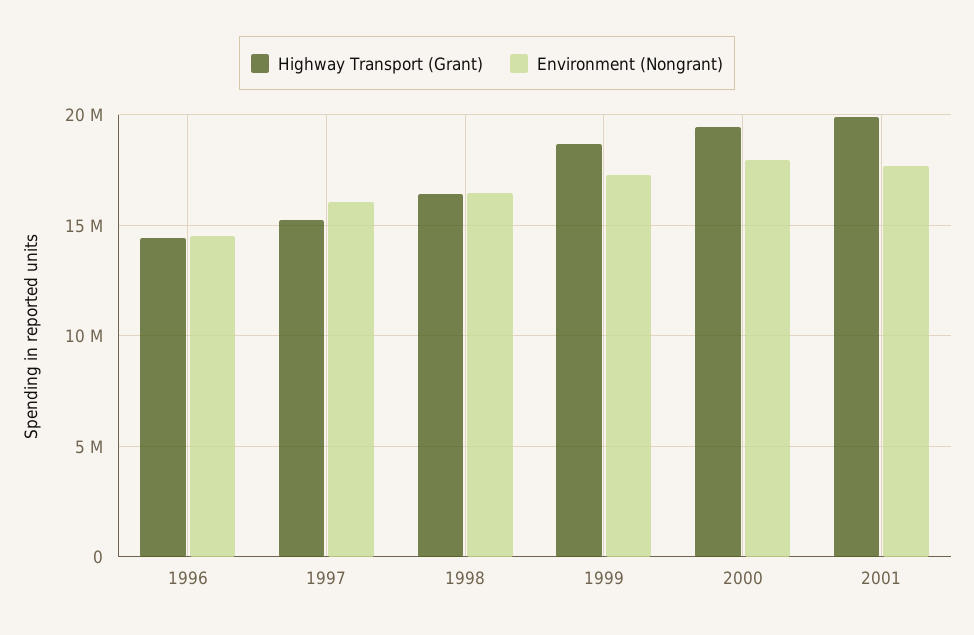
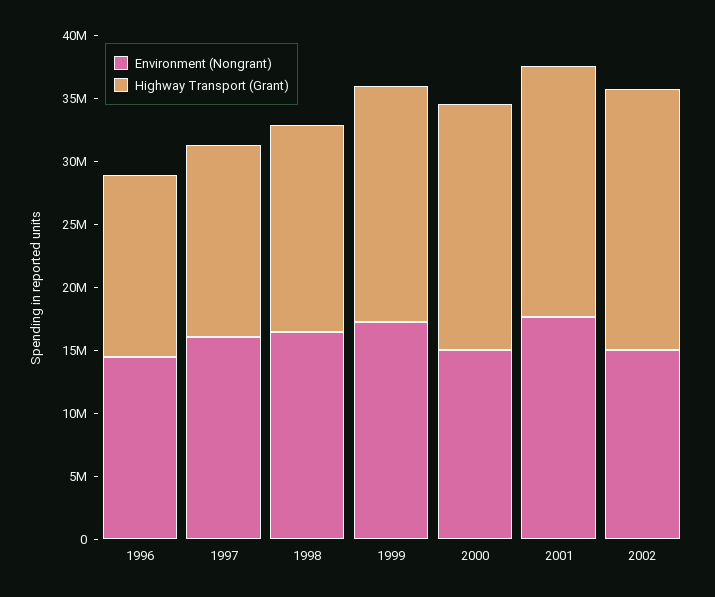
Environment (Nongrant), 2000: 18000000 -> 15000000
Environment (Nongrant), 2002: none -> 15000000
Highway Transport (Grant), 2002: none -> 21000000

